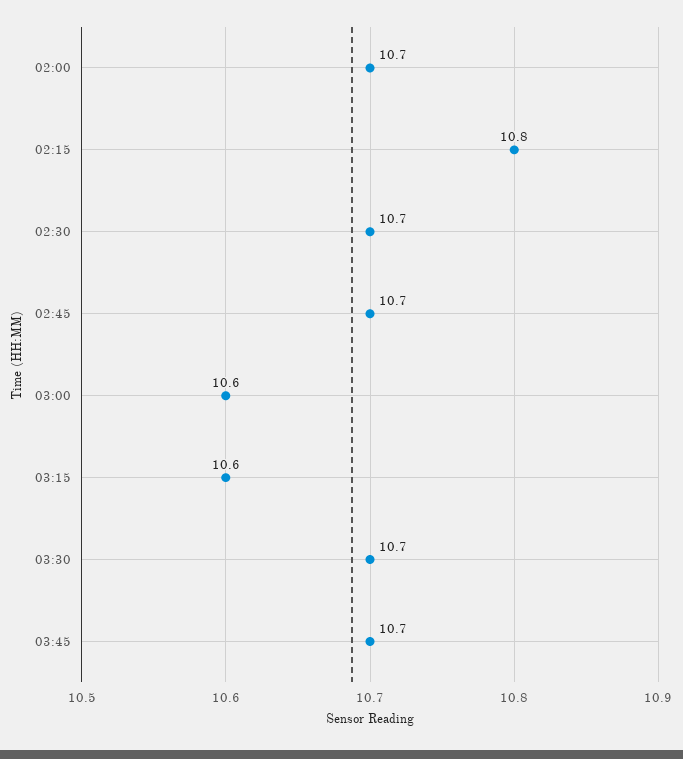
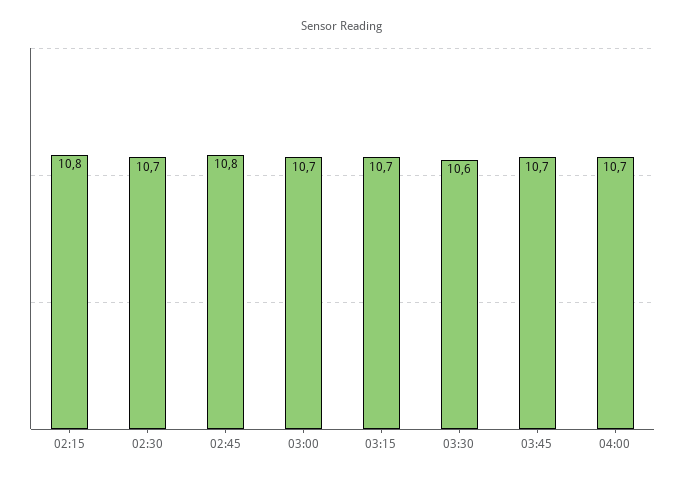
02:00: 10.7 -> none
02:45: 10.7 -> 10.8
03:00: 10.6 -> 10.7
03:15: 10.6 -> 10.7
03:30: 10.7 -> 10.6
04:00: none -> 10.7

